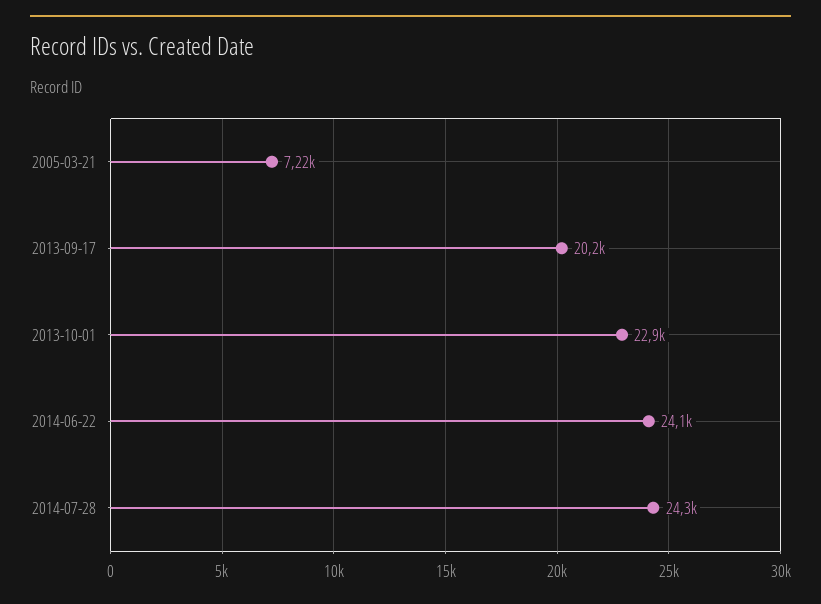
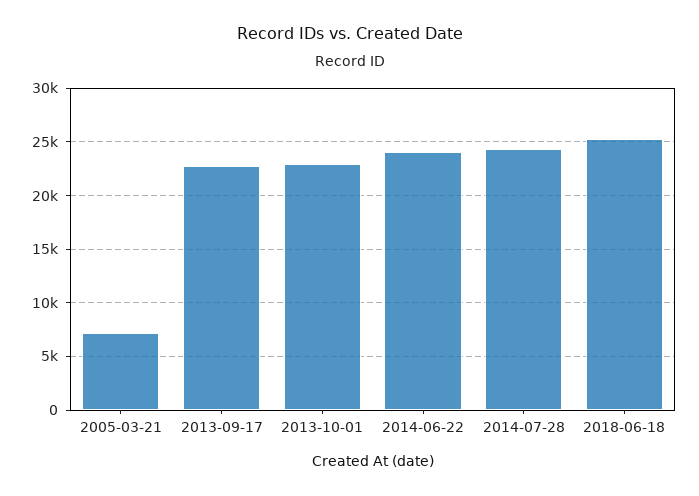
2013-09-17: 20200 -> 23000
2018-06-18: none -> 25000

